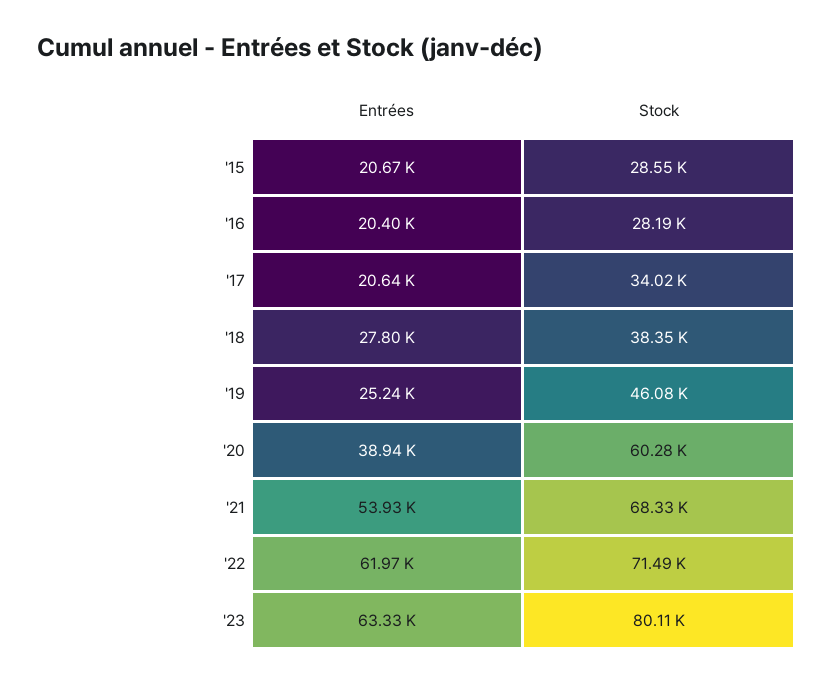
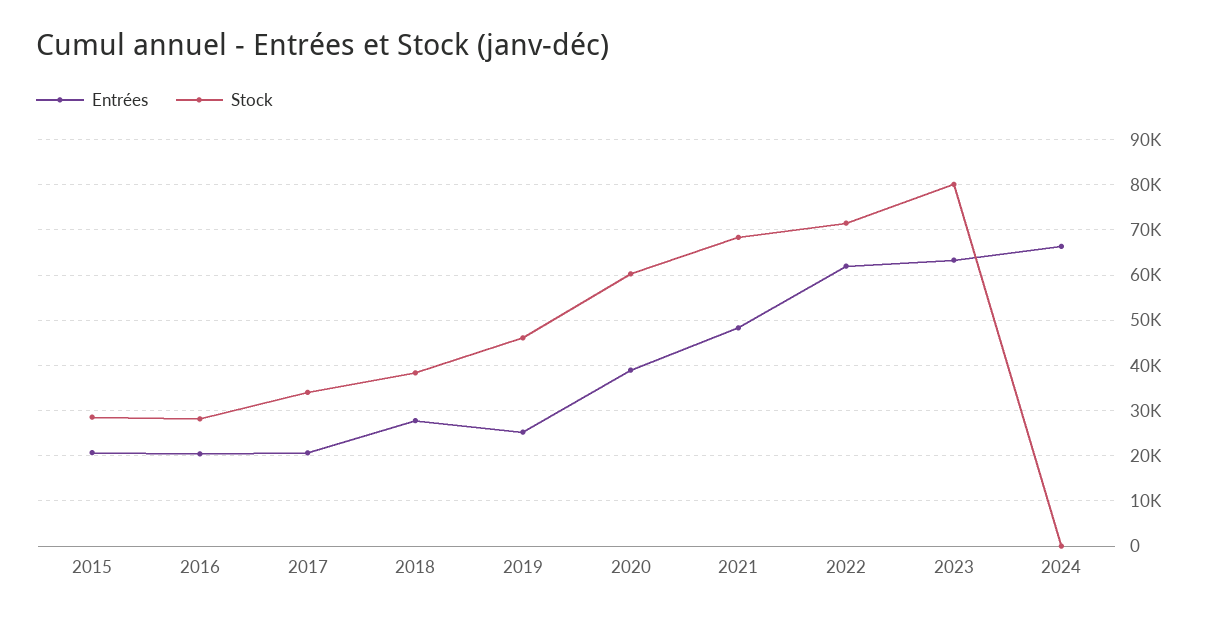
Entrées, '21: 53930 -> 48000
Entrées, 2024: none -> 66000
Stock, 2024: none -> 0

